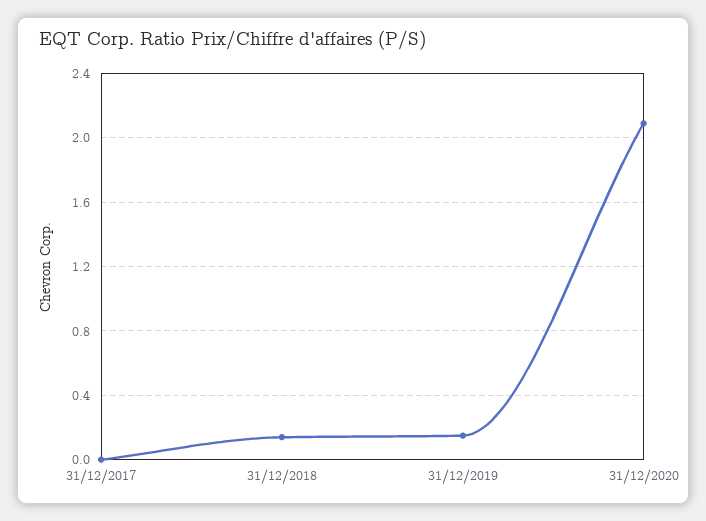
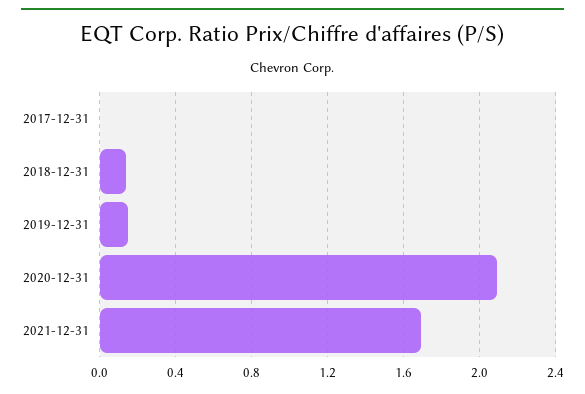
2021-12-31: none -> 1.7

